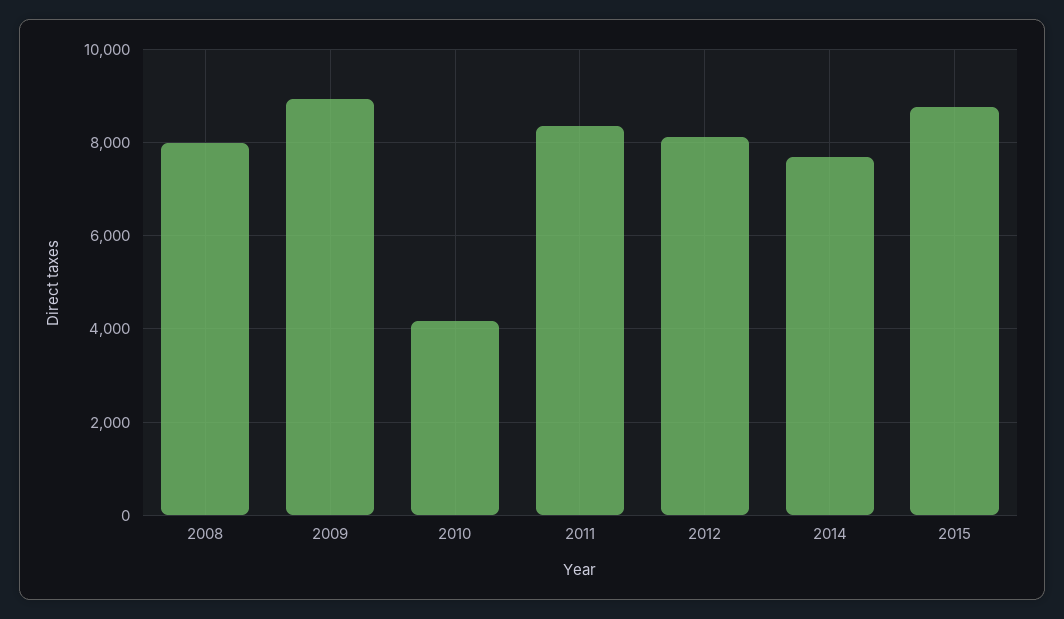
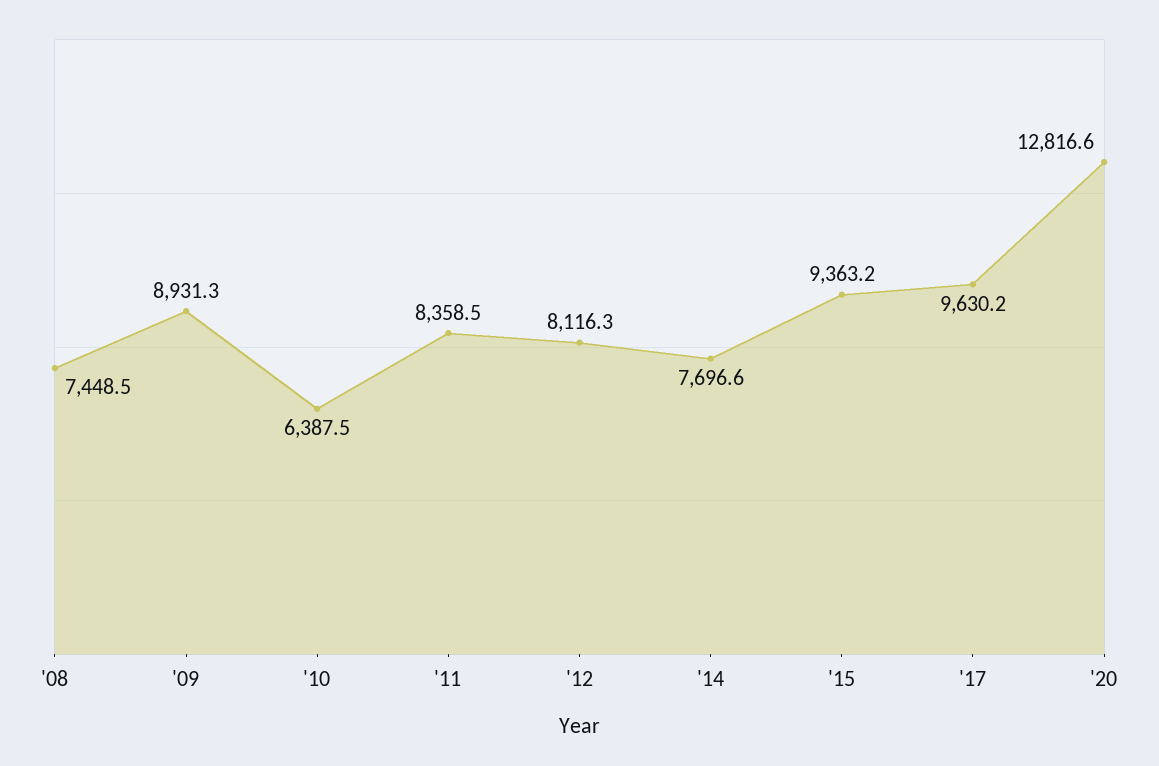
2008: 8000 -> 7448.5
2010: 4200 -> 6387.5
2015: 8800 -> 9363.2
'17: none -> 9630.2
'20: none -> 12816.6

